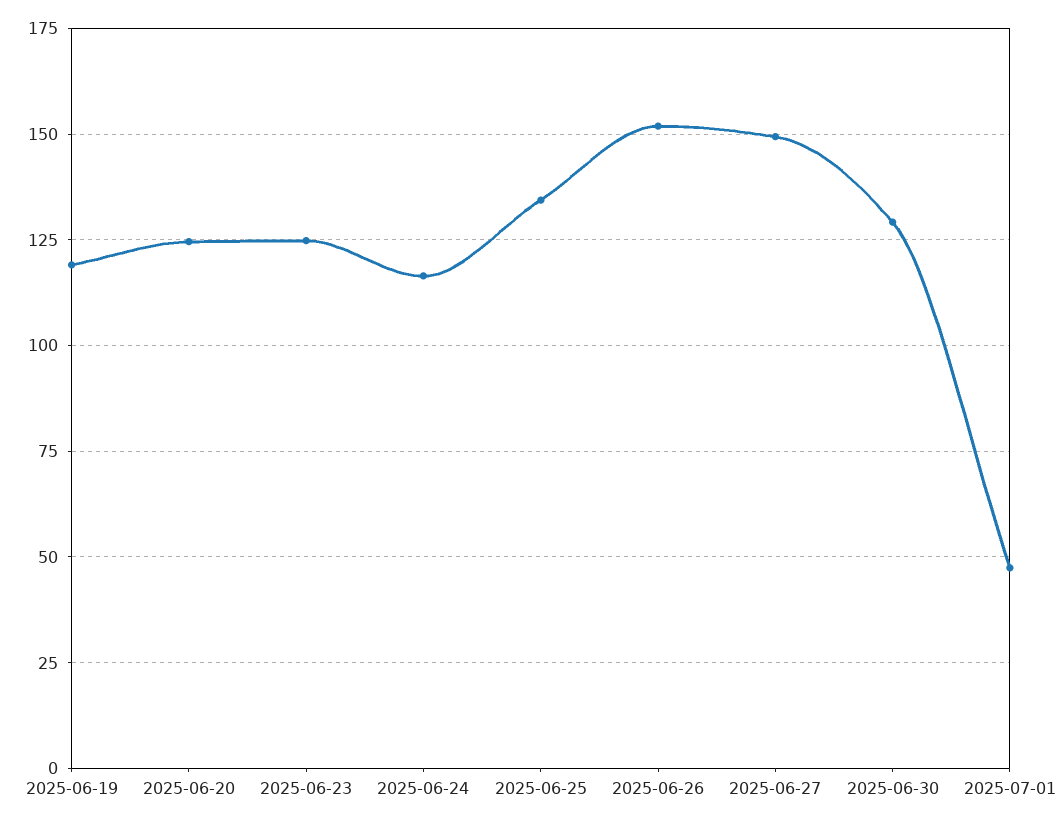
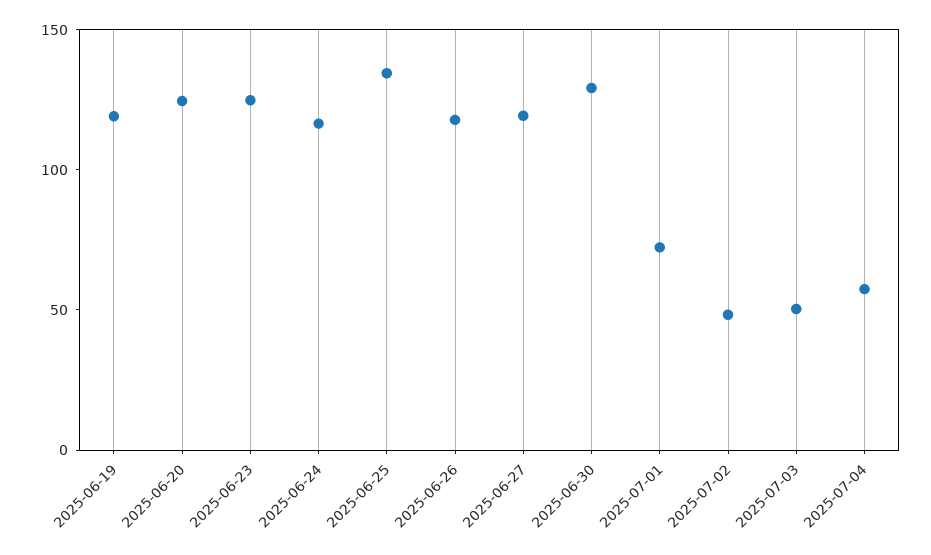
2025-06-26: 152.5 -> 120
2025-06-27: 150 -> 120
2025-07-01: 47.5 -> 70
2025-07-02: none -> 50
2025-07-03: none -> 50
2025-07-04: none -> 60

